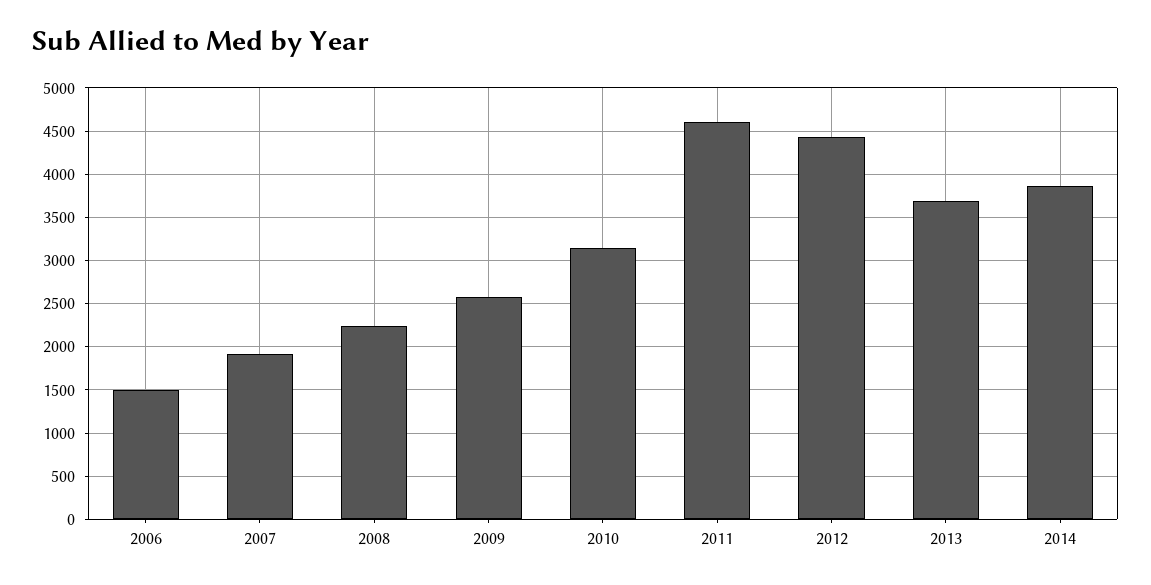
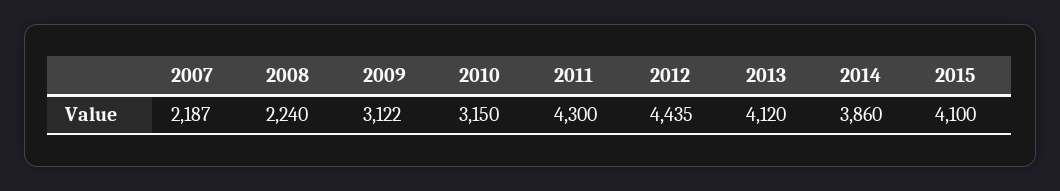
2006: 1500 -> none
2007: 1900 -> 2187
2009: 2600 -> 3122
2011: 4600 -> 4300
2013: 3700 -> 4120
2015: none -> 4100

